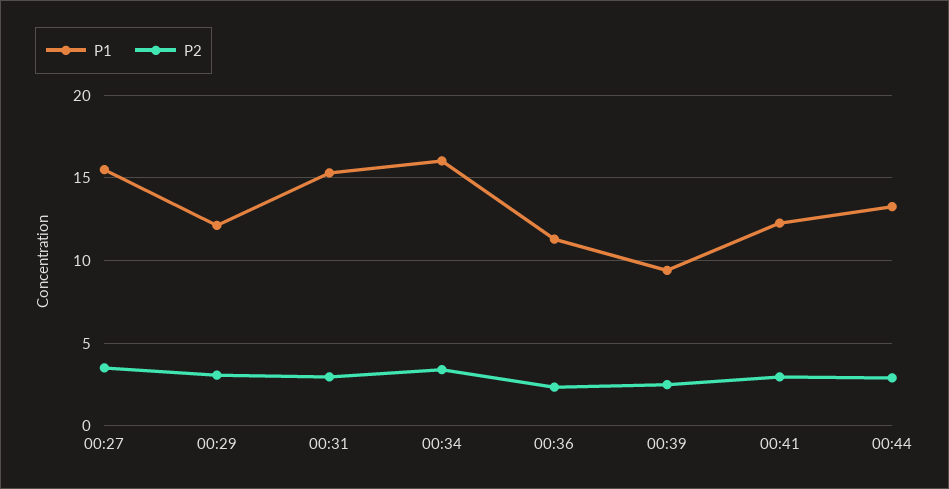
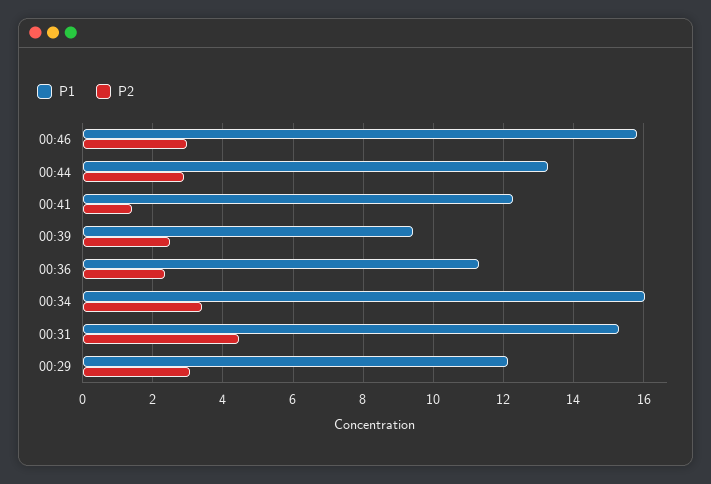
P1, 00:27: 15.5 -> none
P2, 00:27: 3.5 -> none
P2, 00:31: 3 -> 4.4
P2, 00:41: 3 -> 1.4
P1, 00:46: none -> 15.8
P2, 00:46: none -> 3

